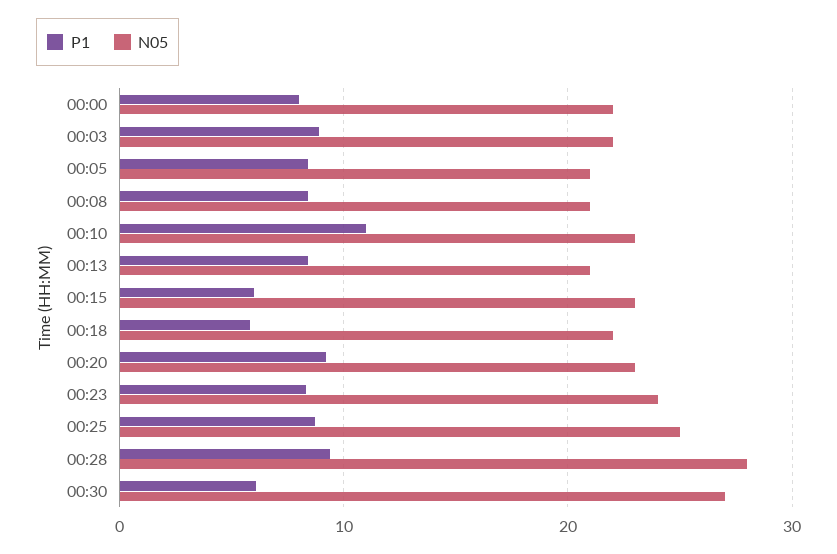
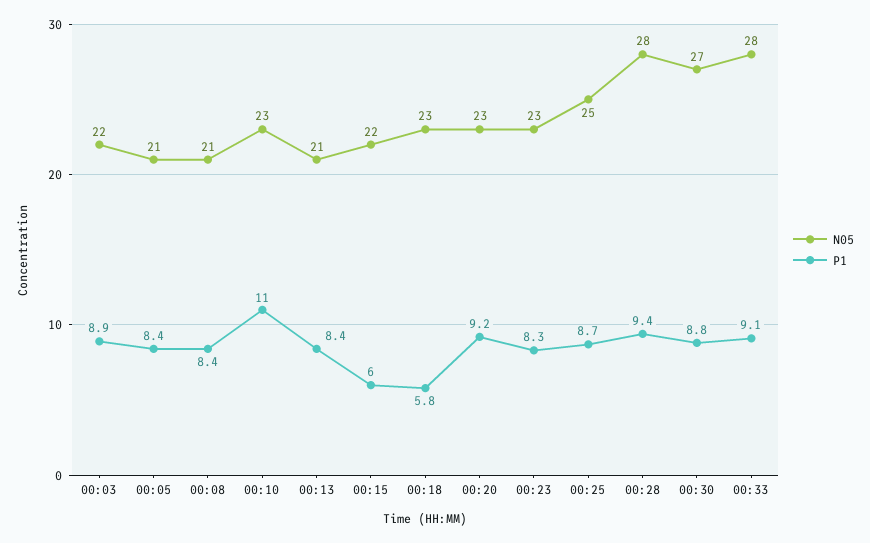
P1, 00:00: 8 -> none
N05, 00:00: 22 -> none
N05, 00:15: 23 -> 22
N05, 00:18: 22 -> 23
N05, 00:23: 24 -> 23
P1, 00:30: 6 -> 8.8
N05, 00:33: none -> 28
P1, 00:33: none -> 9.1

